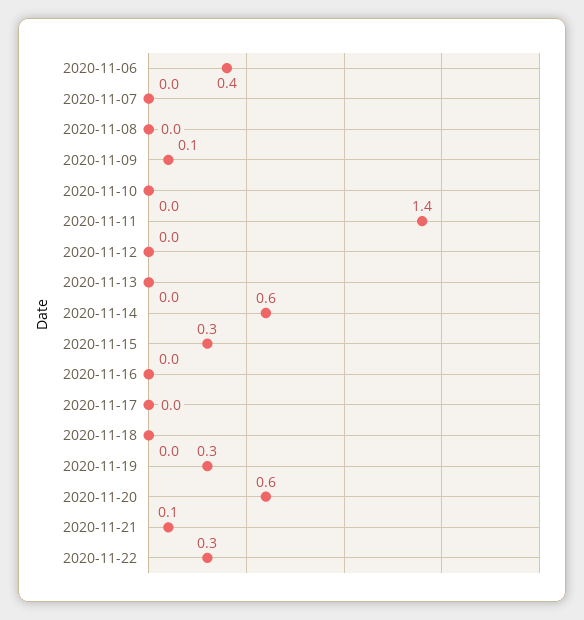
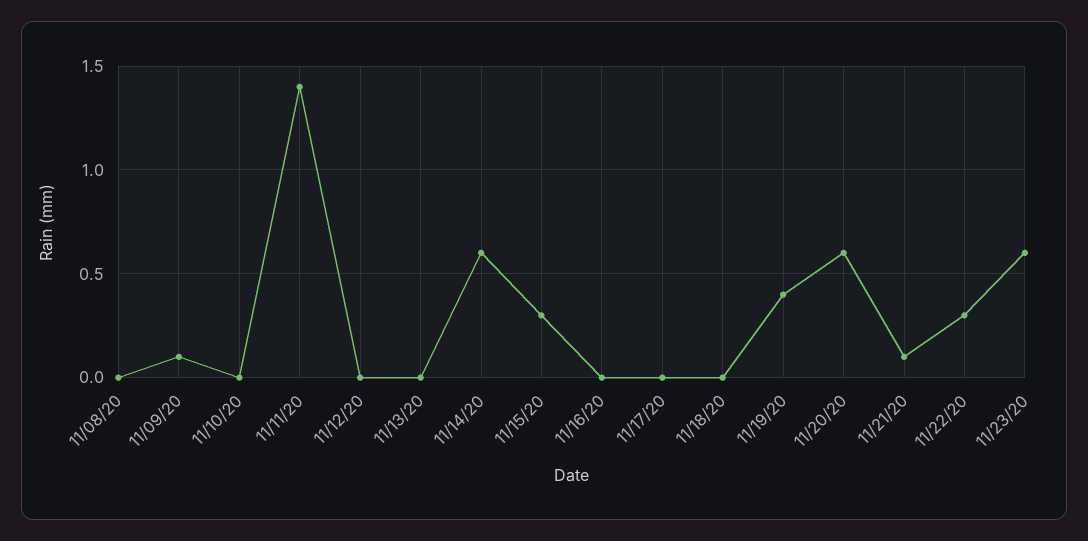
2020-11-06: 0.4 -> none
2020-11-07: 0 -> none
2020-11-19: 0.3 -> 0.4
11/23/20: none -> 0.6

